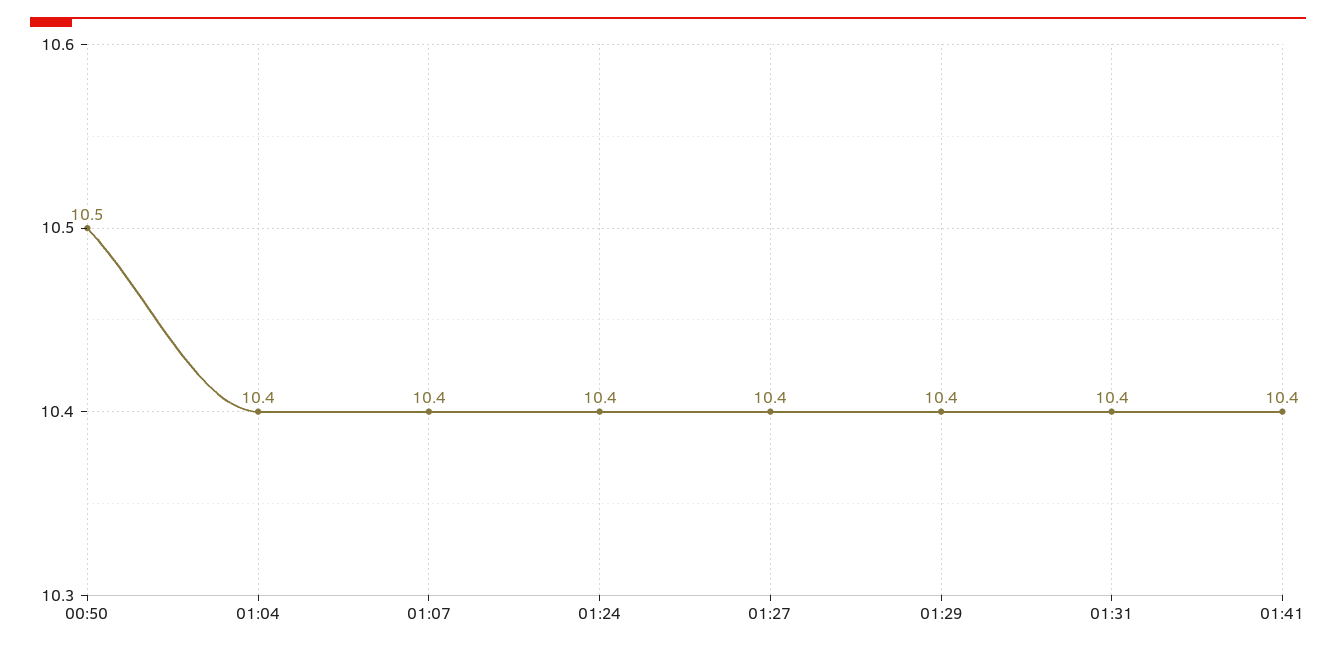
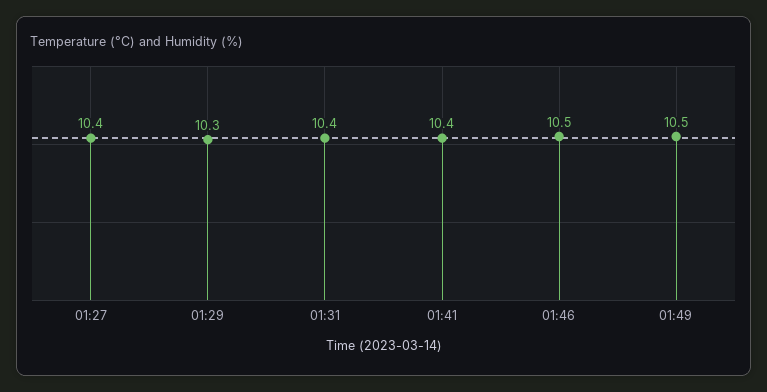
00:50: 10.5 -> none
01:04: 10.4 -> none
01:07: 10.4 -> none
01:24: 10.4 -> none
01:29: 10.4 -> 10.3
01:46: none -> 10.5
01:49: none -> 10.5

